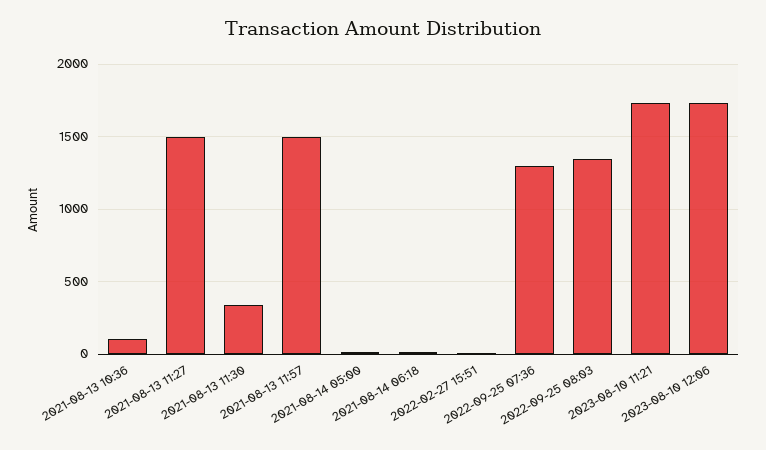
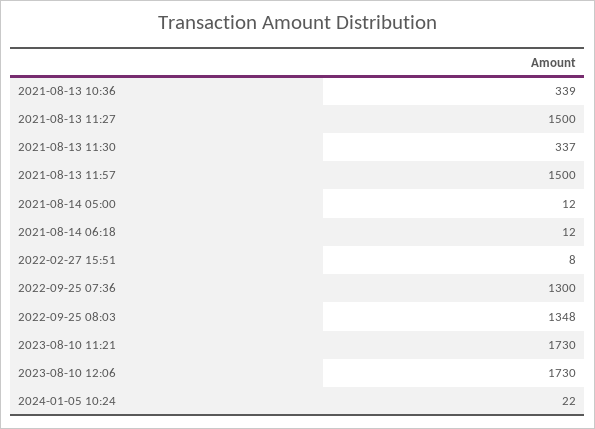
2021-08-13 10:36: 100 -> 339
2024-01-05 10:24: none -> 22

